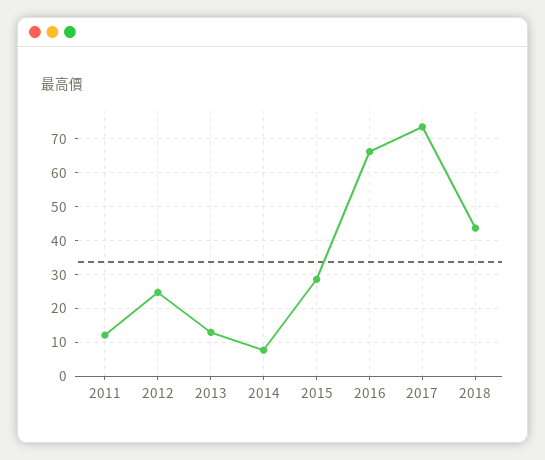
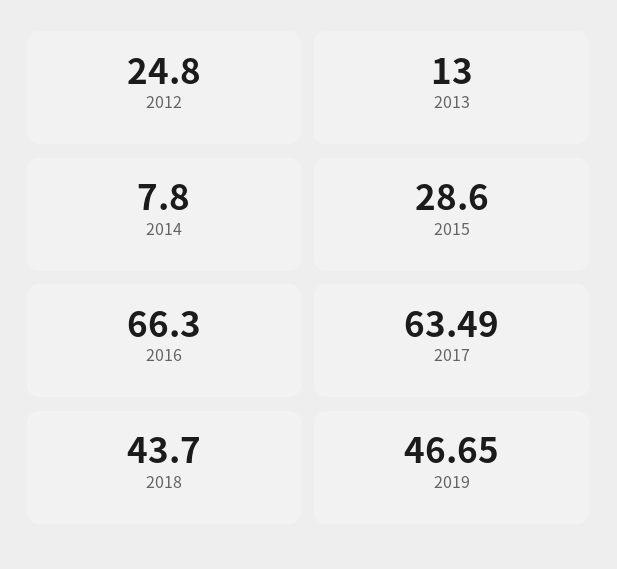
2011: 12 -> none
2017: 74 -> 63.49
2019: none -> 46.65

